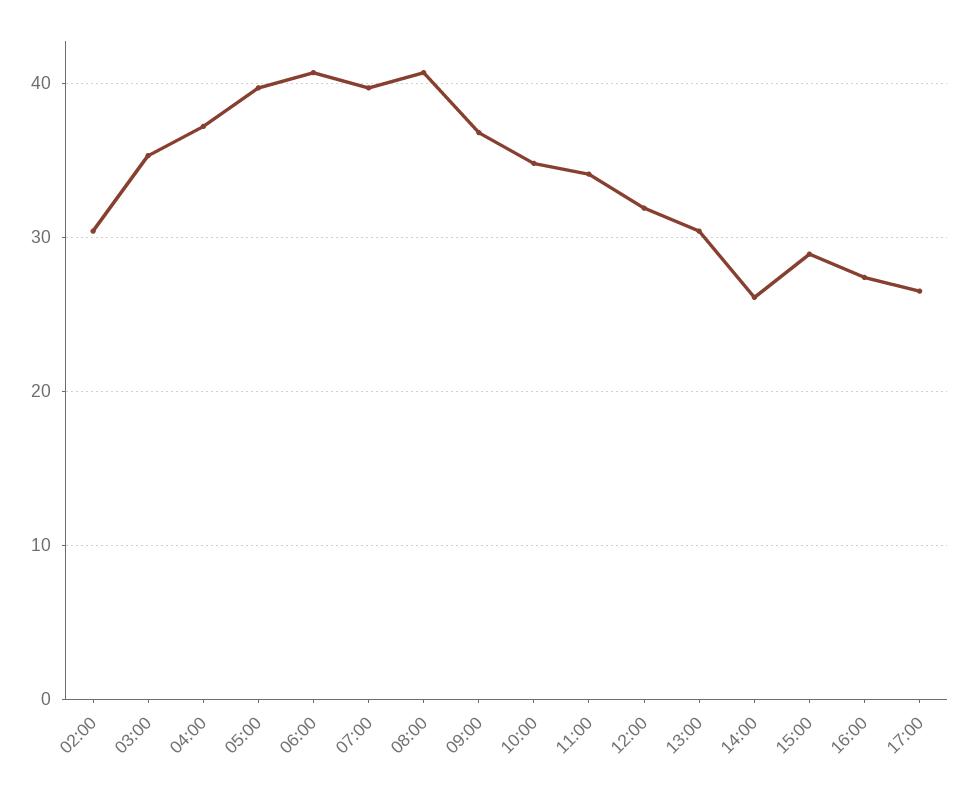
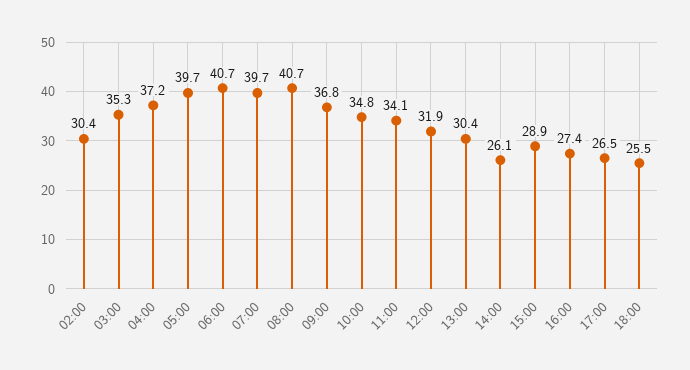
18:00: none -> 25.5

